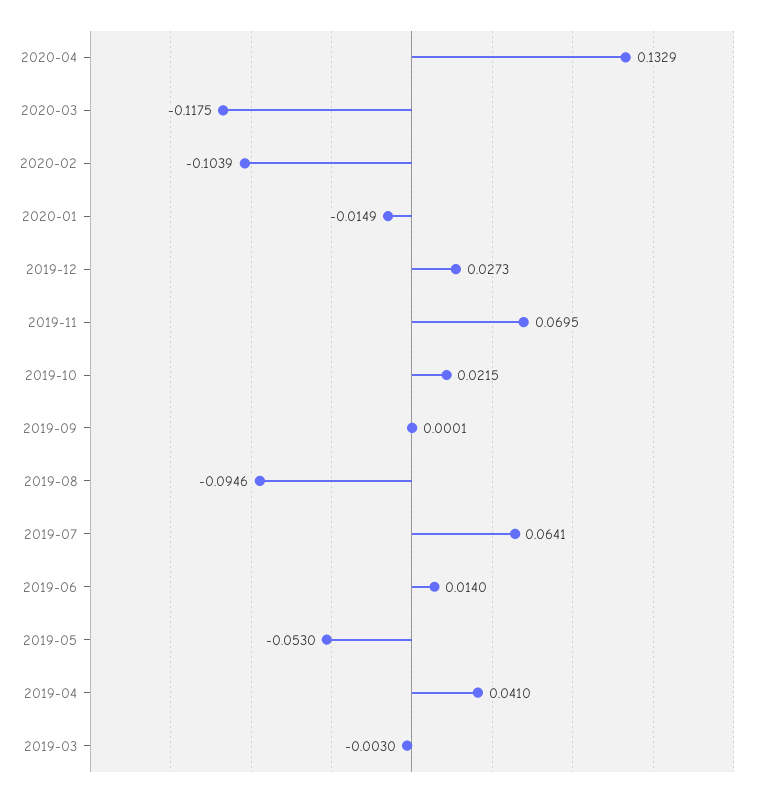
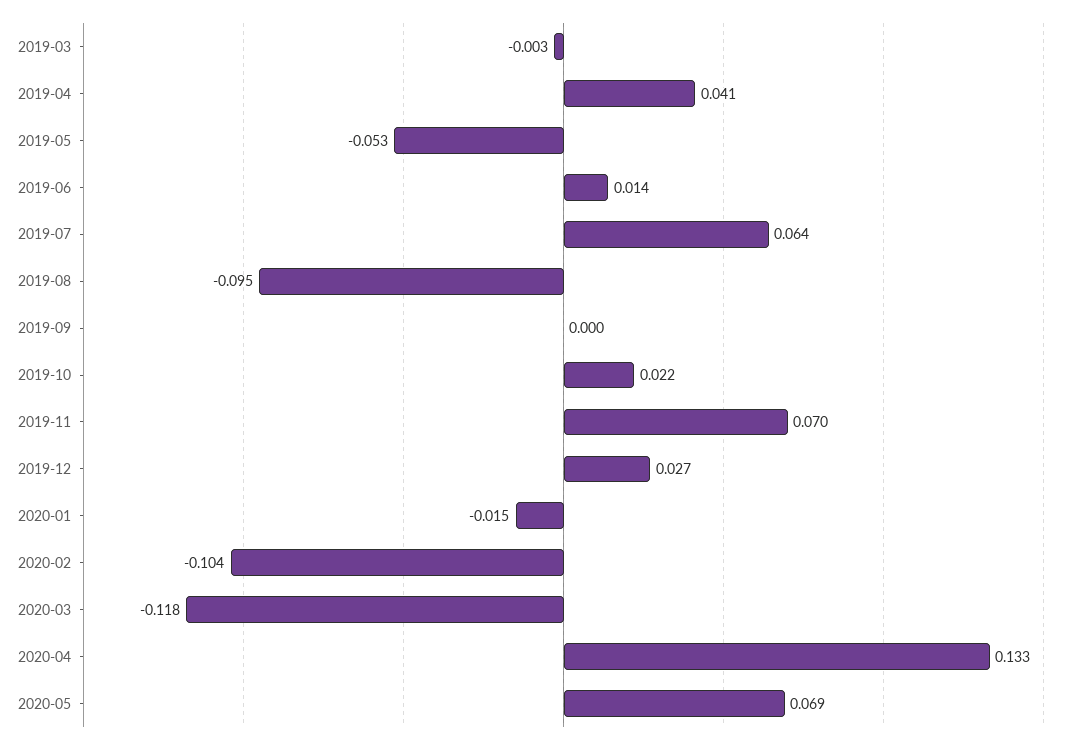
2020-05: none -> 0.069

